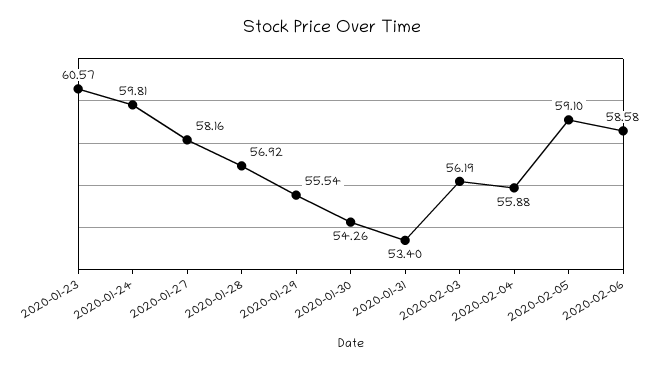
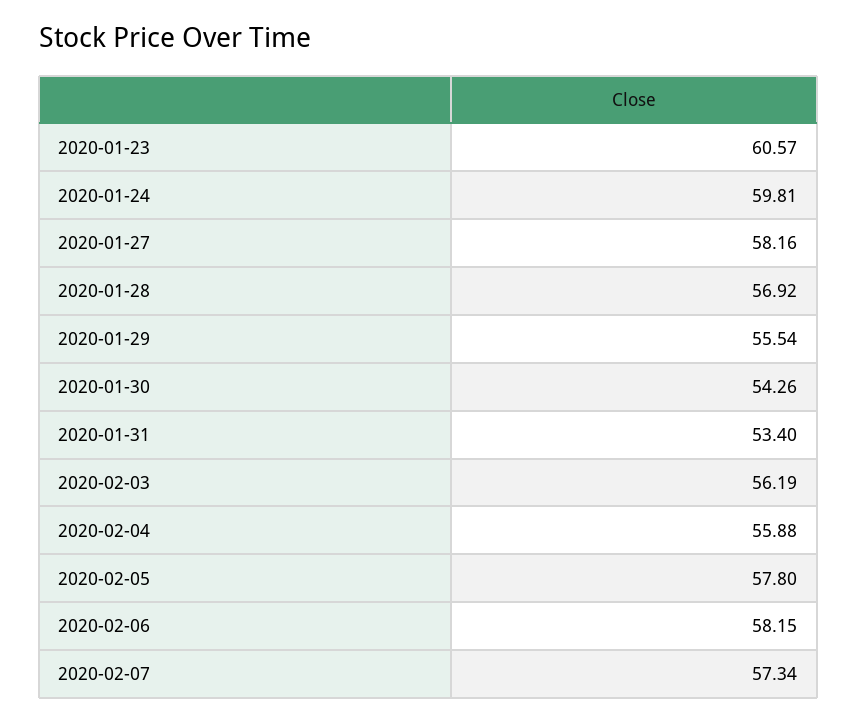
2020-02-05: 59.1 -> 57.8
2020-02-06: 58.58 -> 58.15
2020-02-07: none -> 57.34

